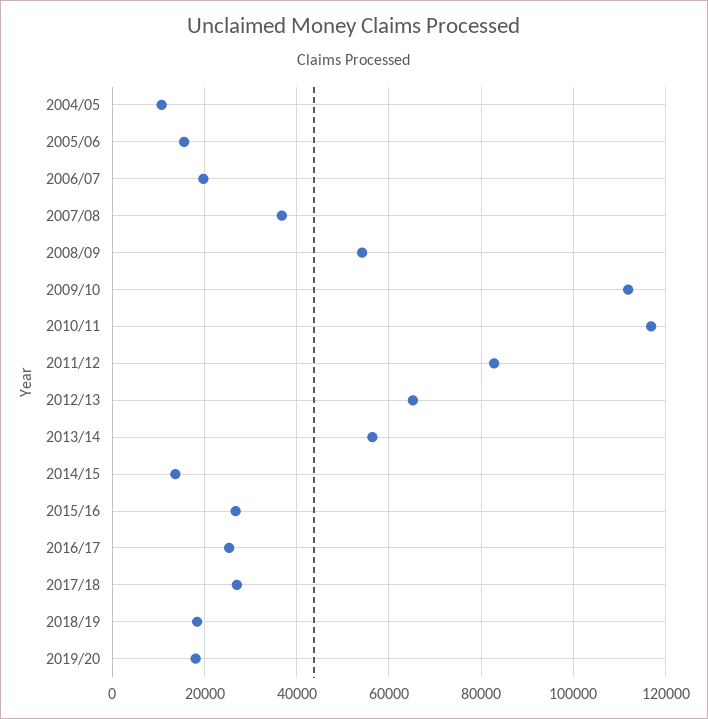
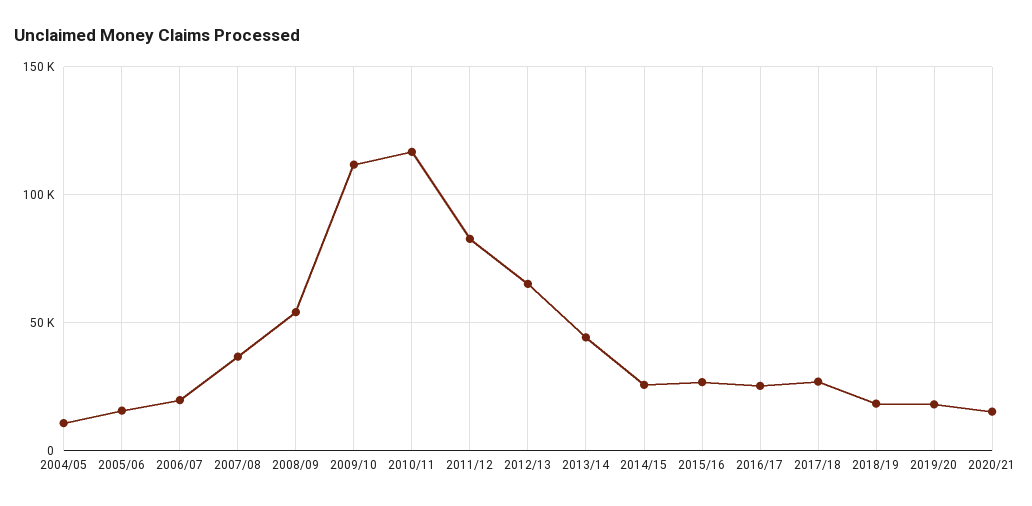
2013/14: 56000 -> 45000
2014/15: 14000 -> 25000
2020/21: none -> 15000

